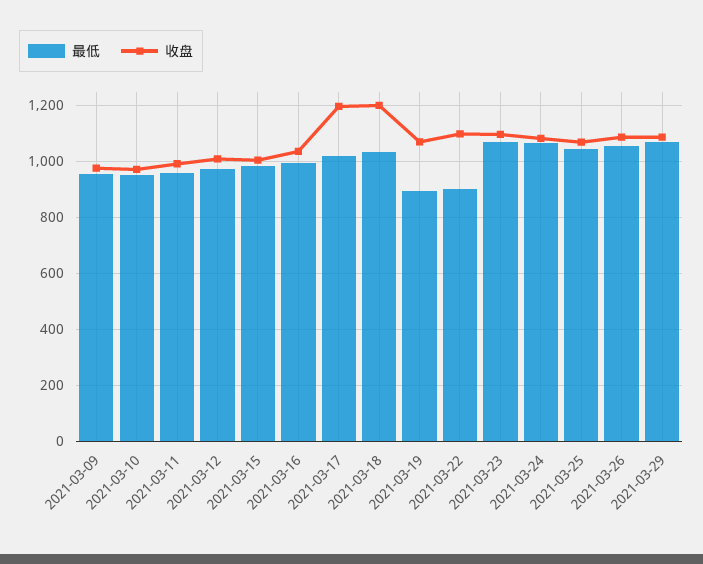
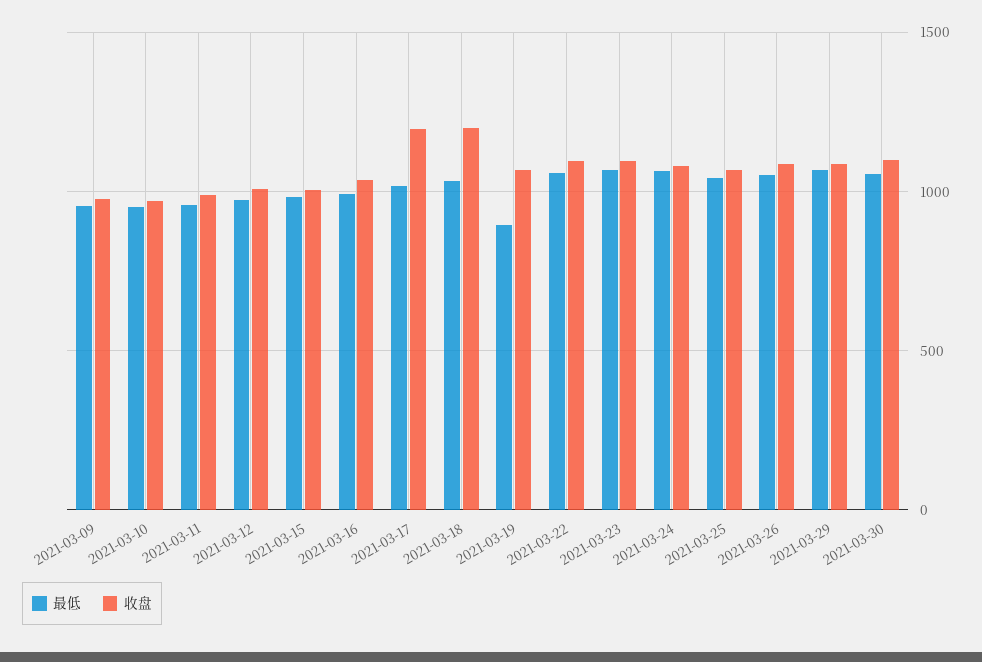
最低, 2021-03-22: 900 -> 1050
最低, 2021-03-30: none -> 1050
收盘, 2021-03-30: none -> 1100

